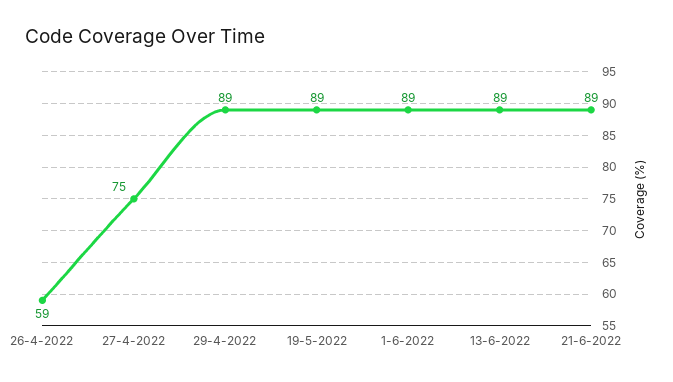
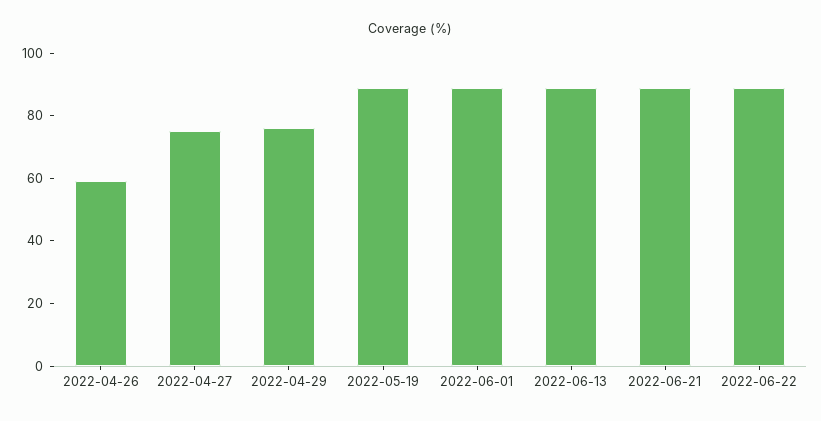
29-4-2022: 89 -> 75
2022-06-22: none -> 90

